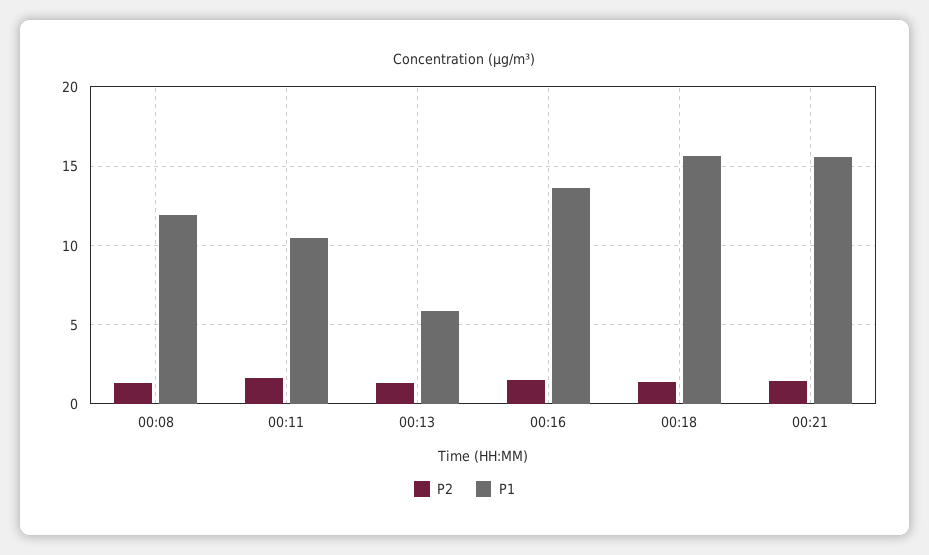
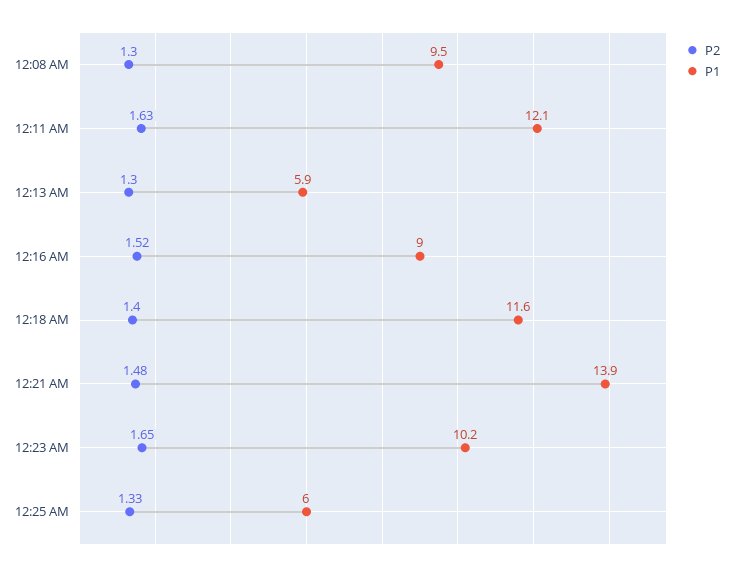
P1, 00:08: 12 -> 9.5
P1, 00:11: 10.5 -> 12.1
P1, 00:16: 13.5 -> 9
P1, 00:18: 15.5 -> 11.6
P1, 00:21: 15.5 -> 13.9
P2, 12:23 AM: none -> 1.65
P1, 12:23 AM: none -> 10.2
P2, 12:25 AM: none -> 1.33
P1, 12:25 AM: none -> 6

